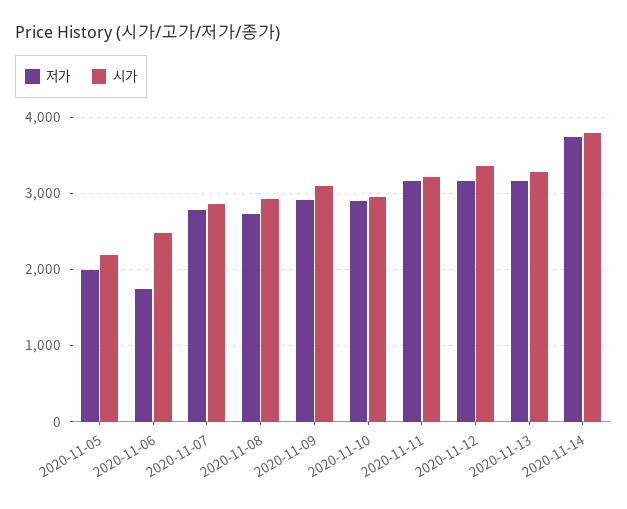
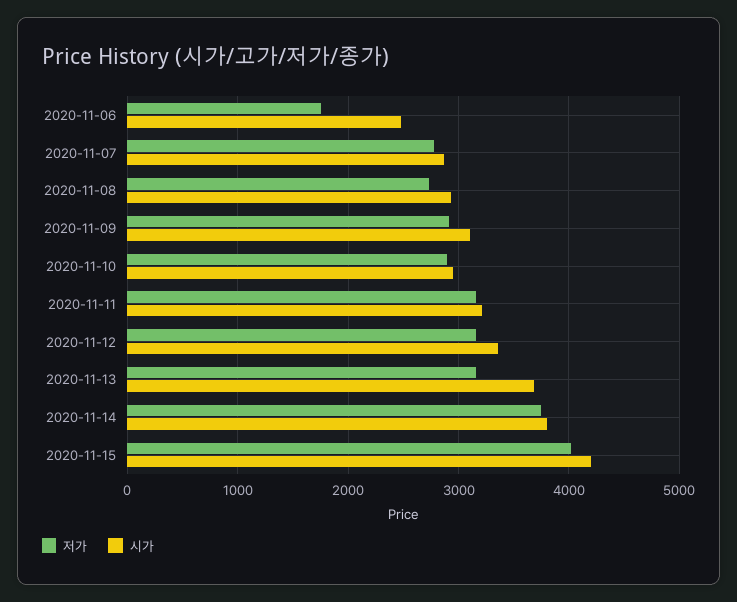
저가, 2020-11-05: 2000 -> none
시가, 2020-11-05: 2200 -> none
시가, 2020-11-13: 3300 -> 3700
저가, 2020-11-15: none -> 4000
시가, 2020-11-15: none -> 4200

